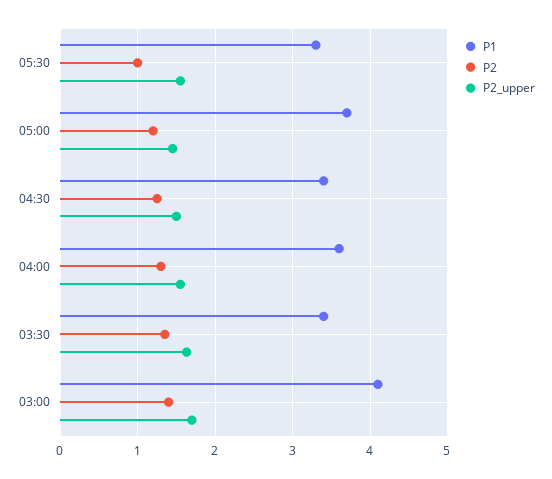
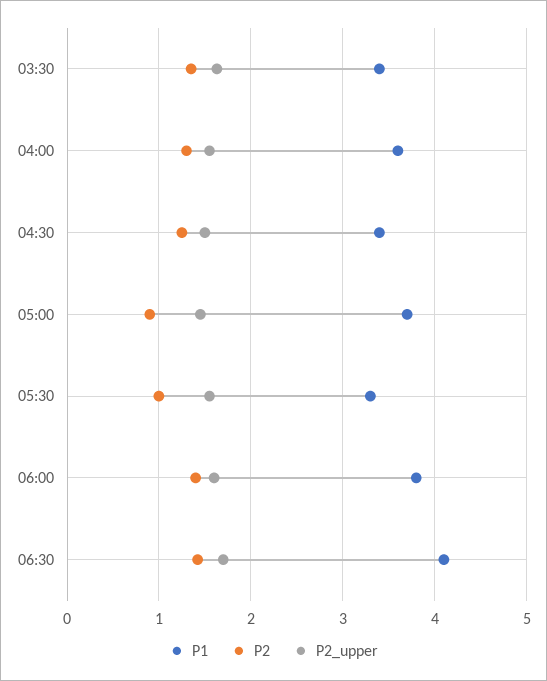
P2, 05:00: 1.2 -> 0.9
P1, 03:00: 4.1 -> none
P2, 03:00: 1.4 -> none
P2_upper, 03:00: 1.7 -> none
P1, 06:00: none -> 3.8
P2, 06:00: none -> 1.4
P2_upper, 06:00: none -> 1.6
P1, 06:30: none -> 4.1
P2, 06:30: none -> 1.4
P2_upper, 06:30: none -> 1.7

